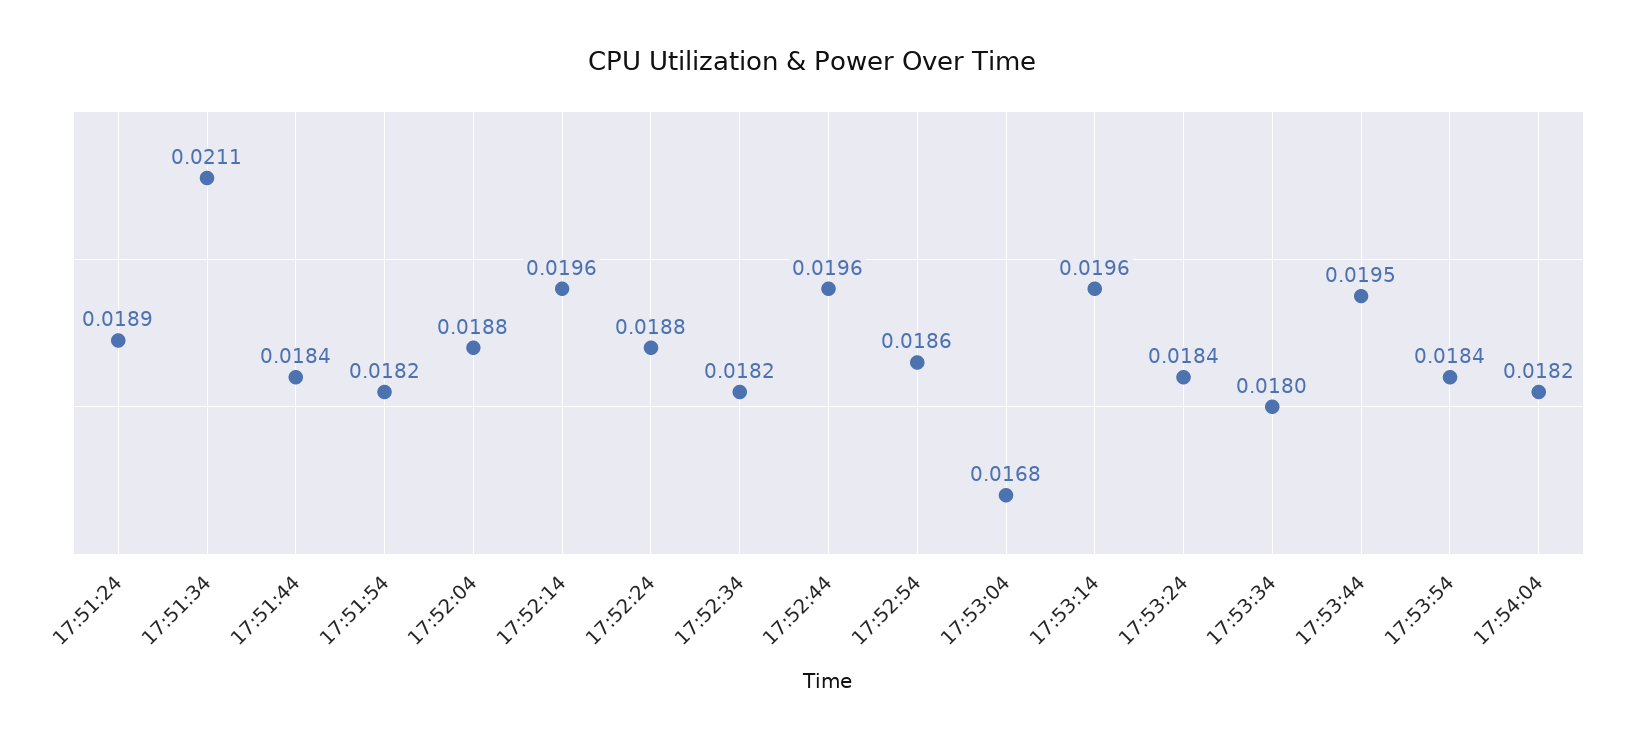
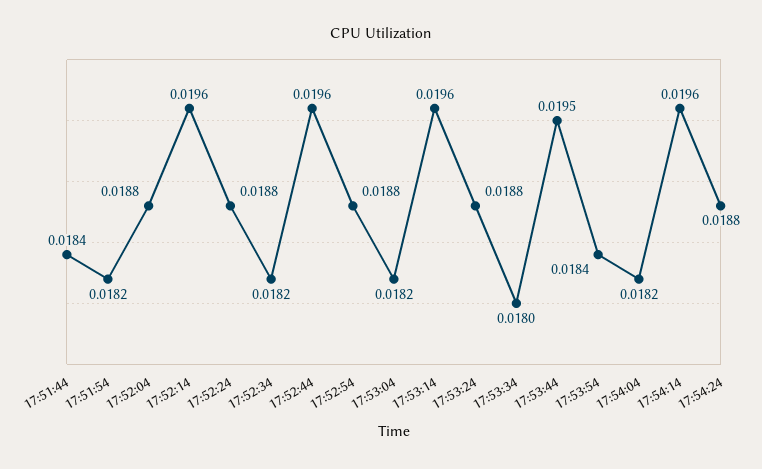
17:51:24: 0.0189 -> none
17:51:34: 0.0211 -> none
17:52:54: 0.0186 -> 0.0188
17:53:04: 0.0168 -> 0.0182
17:53:24: 0.0184 -> 0.0188
17:54:14: none -> 0.0196
17:54:24: none -> 0.0188

